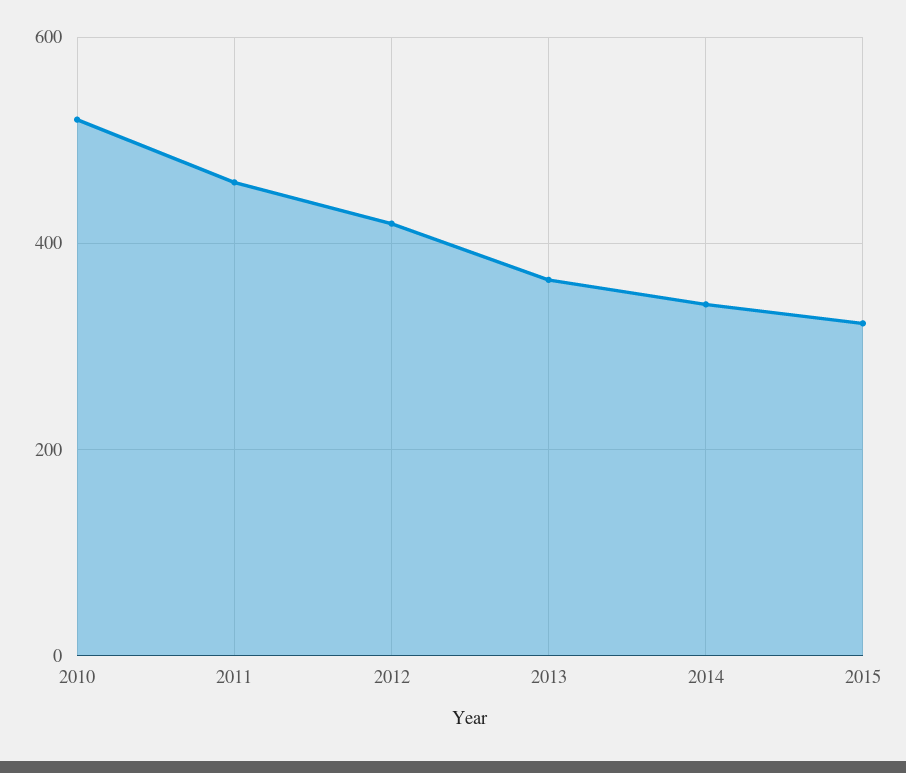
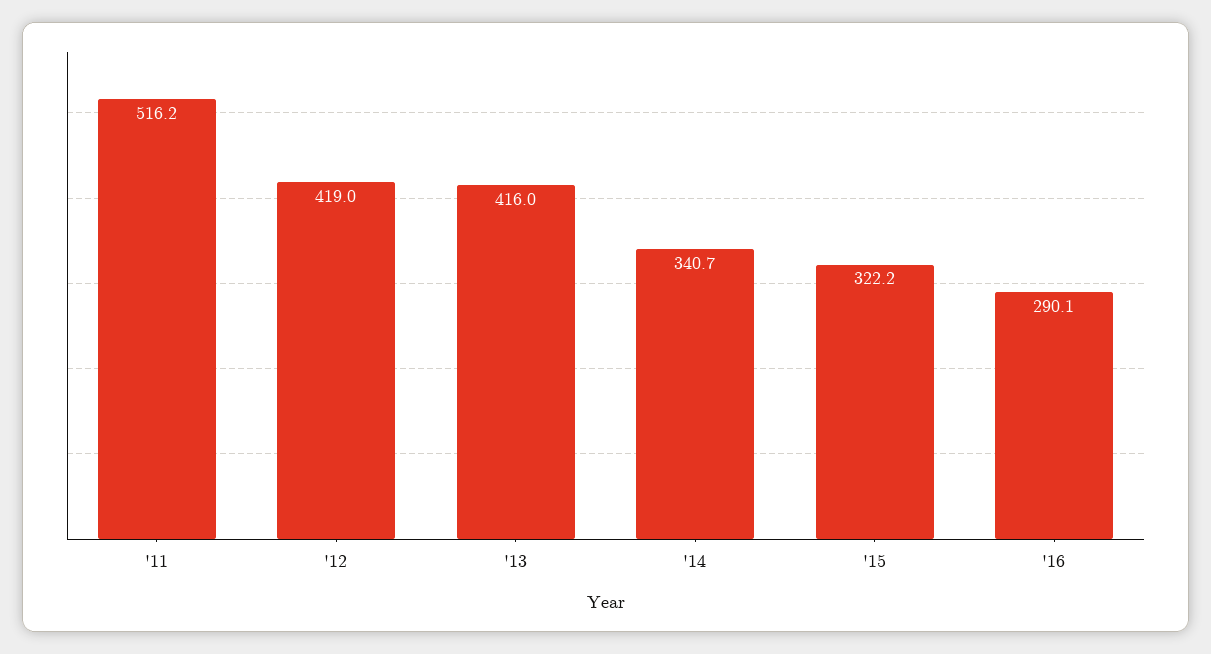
2010: 520 -> none
2011: 460 -> 516.2
2013: 360 -> 416
'16: none -> 290.1

